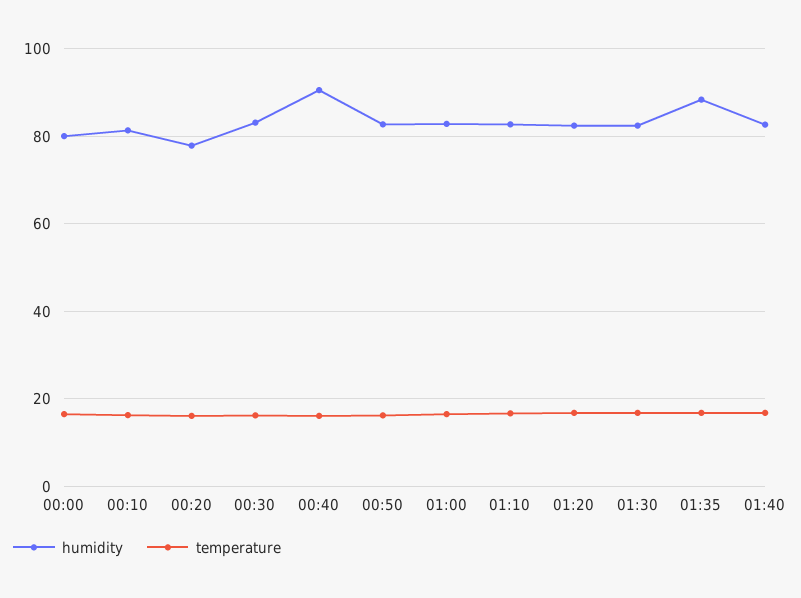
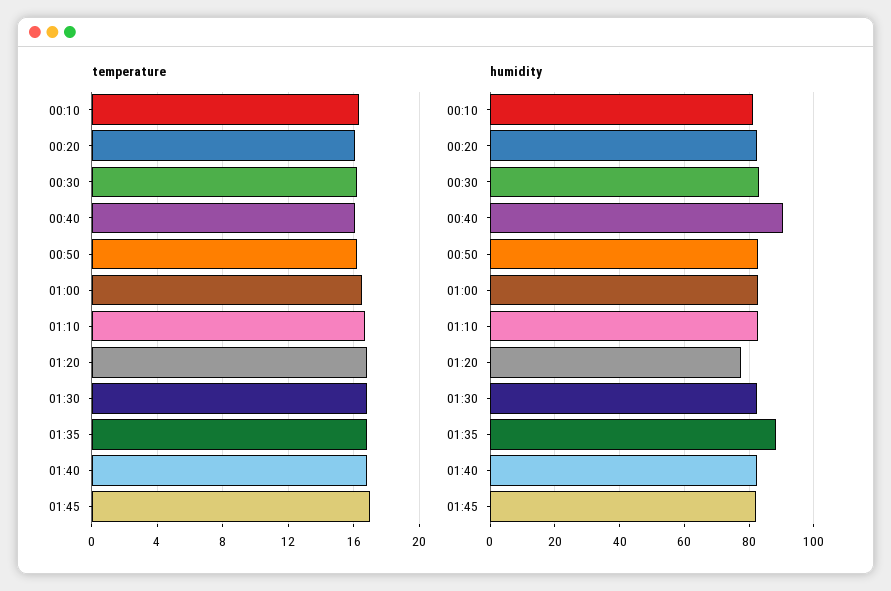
humidity, 00:00: 80 -> none
temperature, 00:00: 16 -> none
humidity, 00:20: 78 -> 82
humidity, 01:20: 82 -> 78
temperature, 01:45: none -> 17
humidity, 01:45: none -> 82

